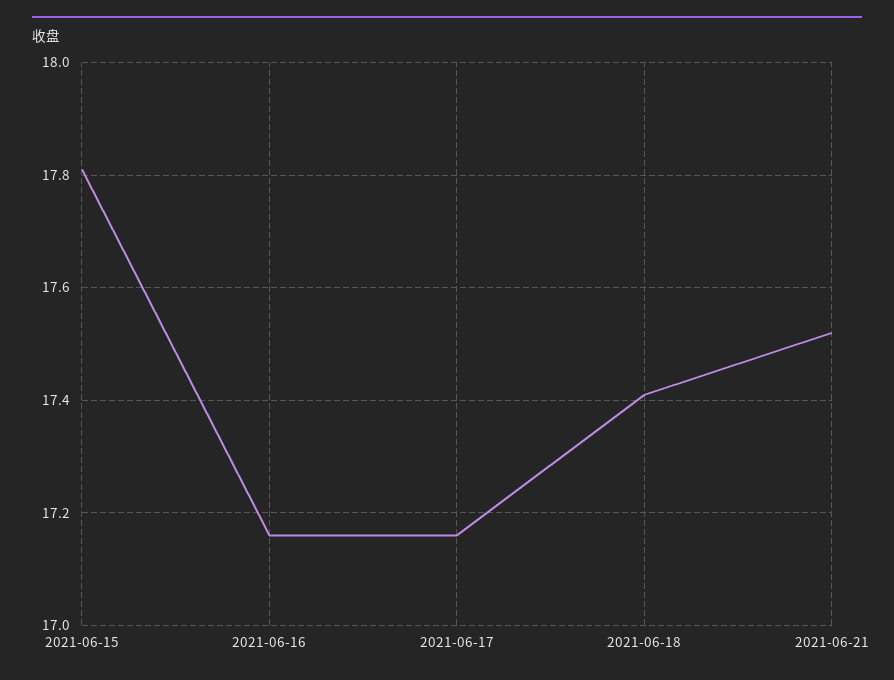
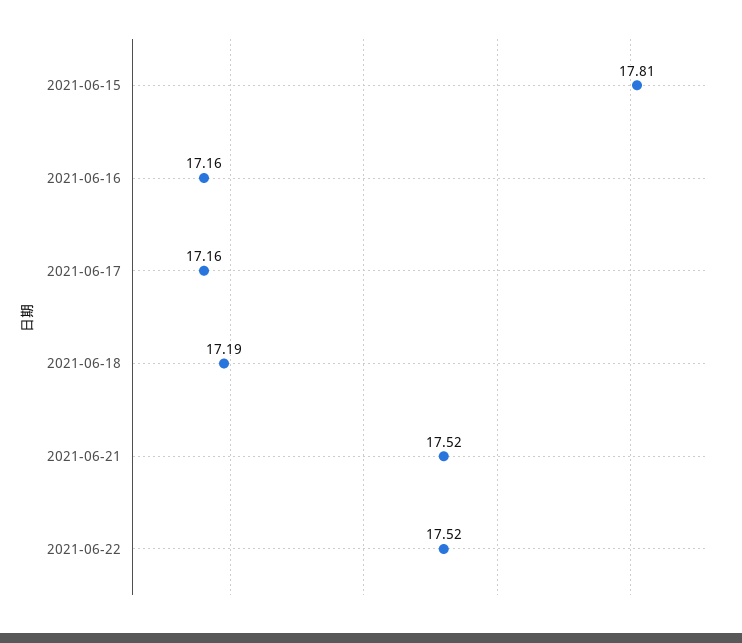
2021-06-18: 17.4 -> 17.19
2021-06-22: none -> 17.52

